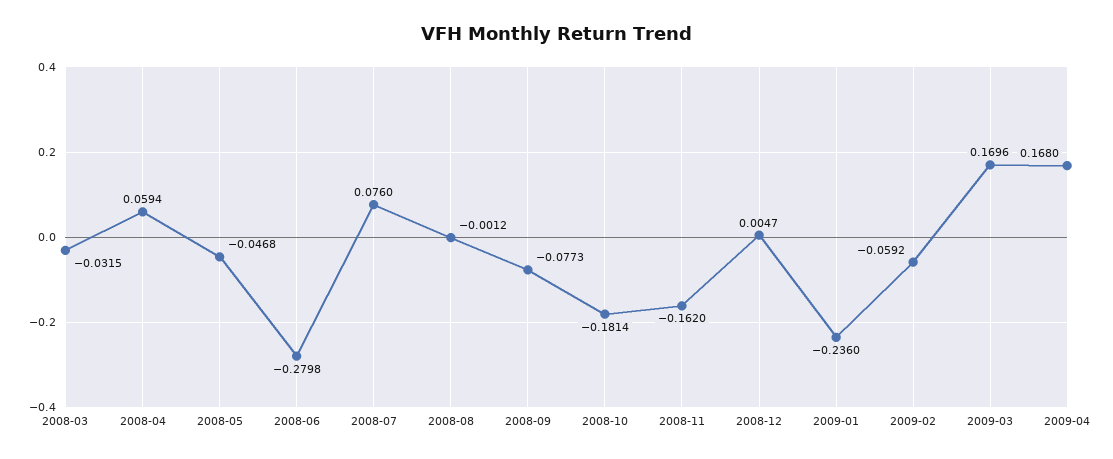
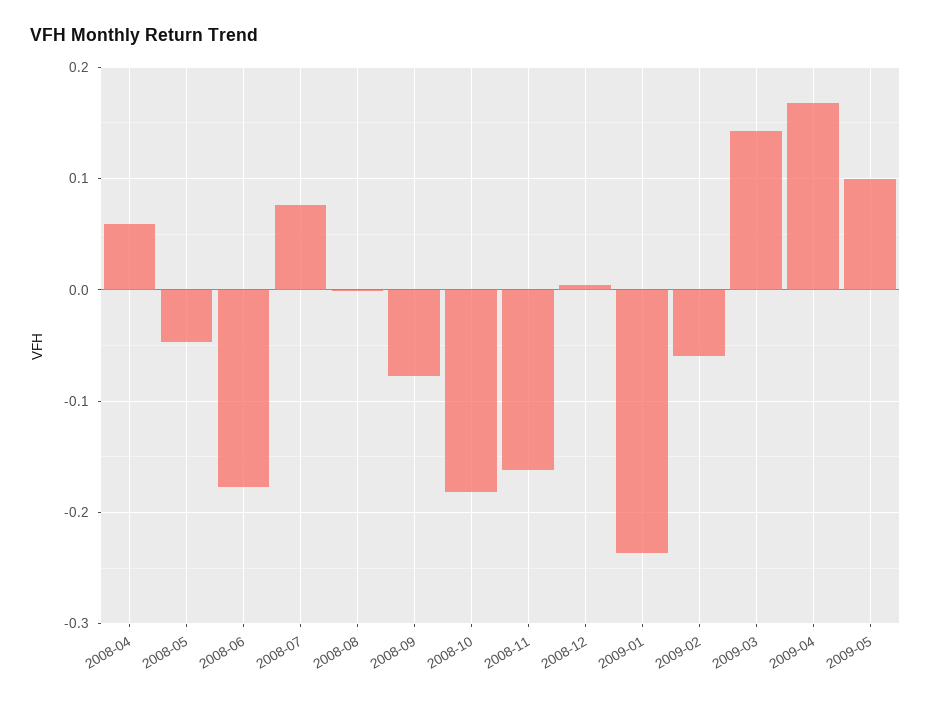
2008-03: -0.0315 -> none
2008-06: -0.2798 -> -0.18
2009-03: 0.1696 -> 0.14
2009-05: none -> 0.1

